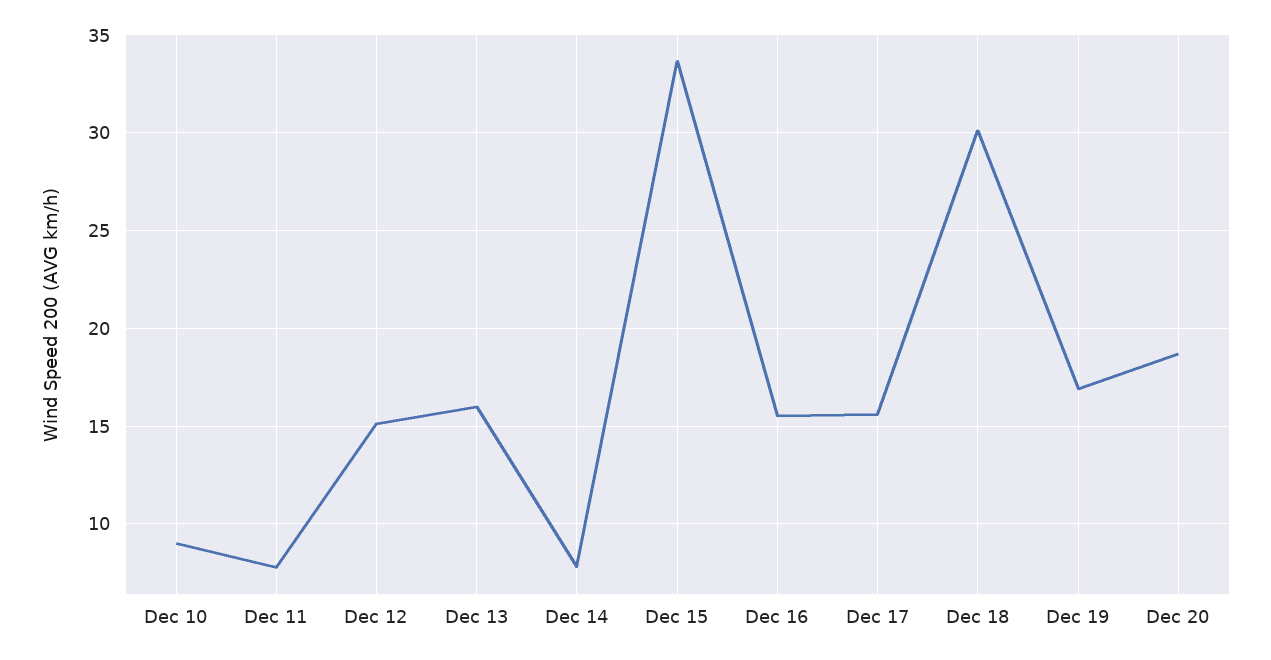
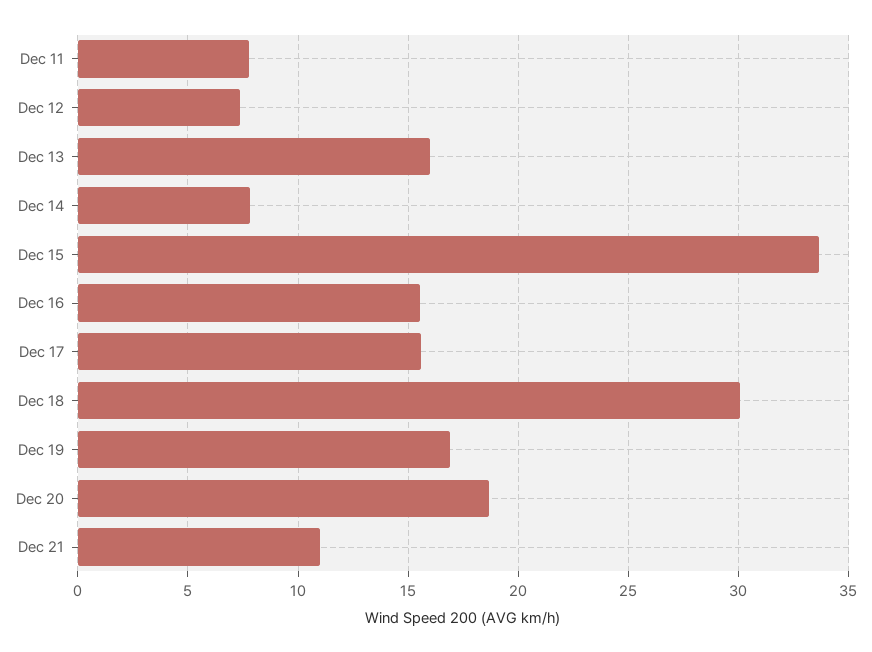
Dec 10: 9 -> none
Dec 12: 15 -> 7.5
Dec 21: none -> 11

